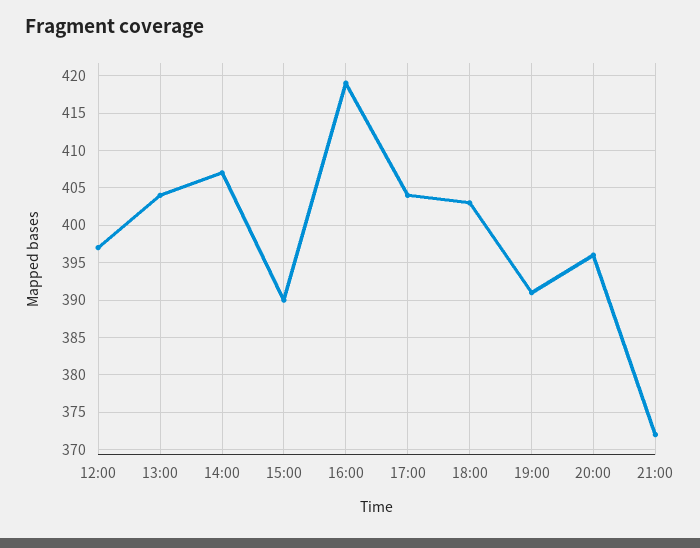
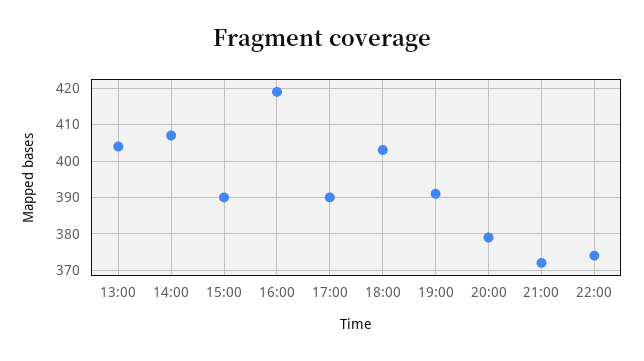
12:00: 397 -> none
17:00: 404 -> 390
20:00: 396 -> 380
22:00: none -> 375

